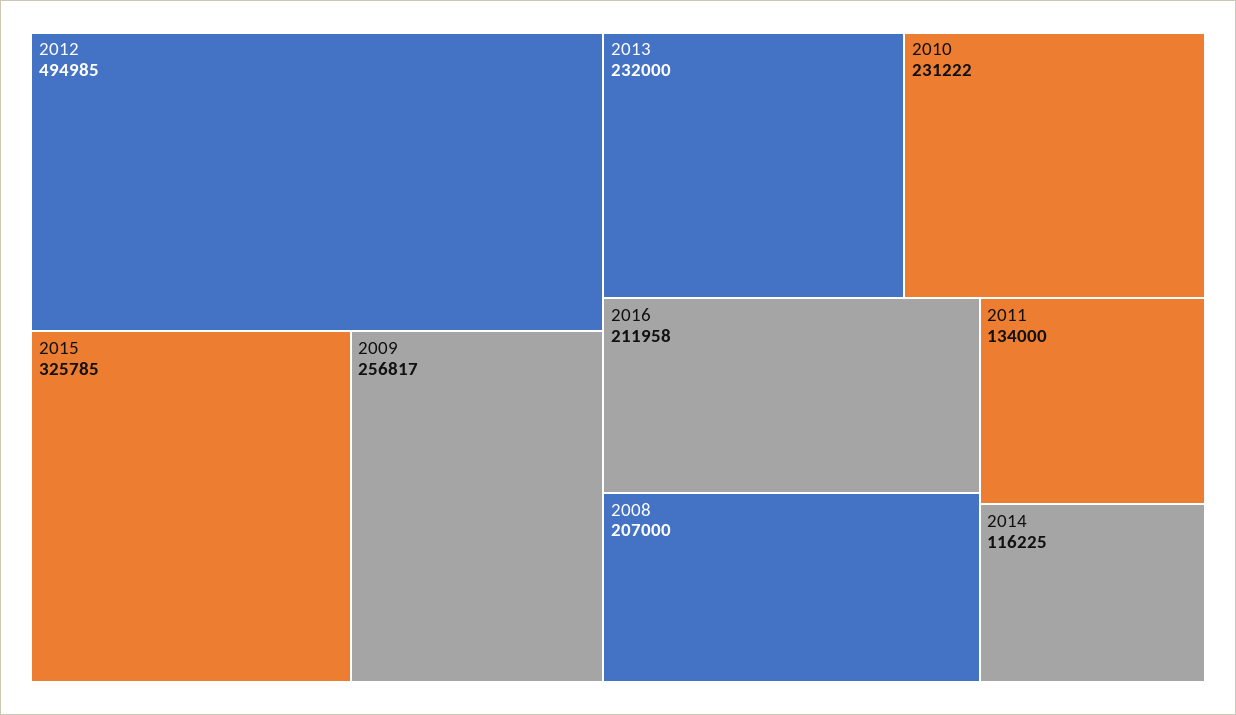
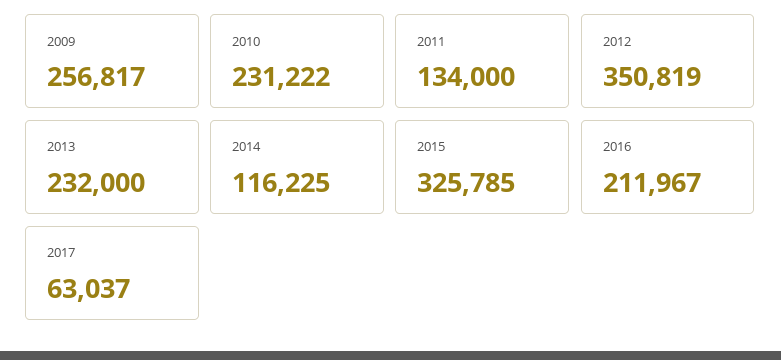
2012: 494985 -> 350819
2016: 211958 -> 211967
2008: 207000 -> none
2017: none -> 63037

